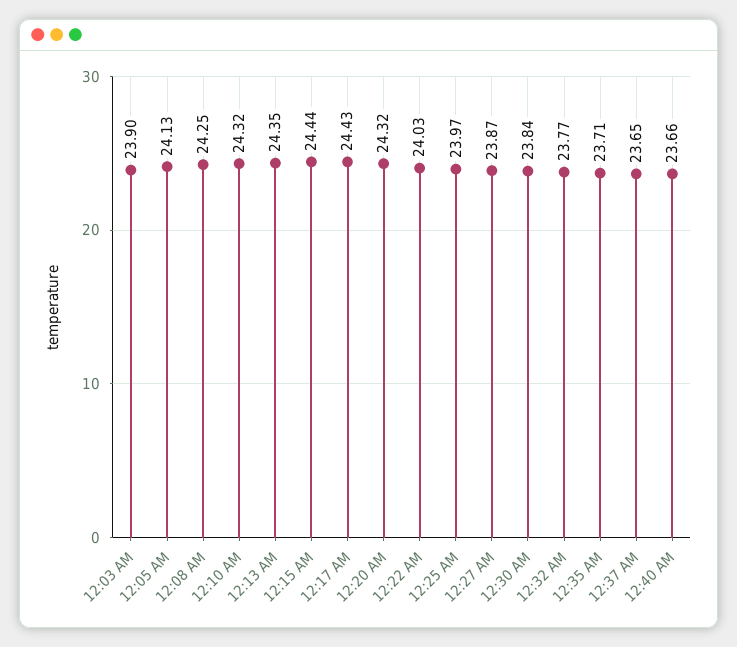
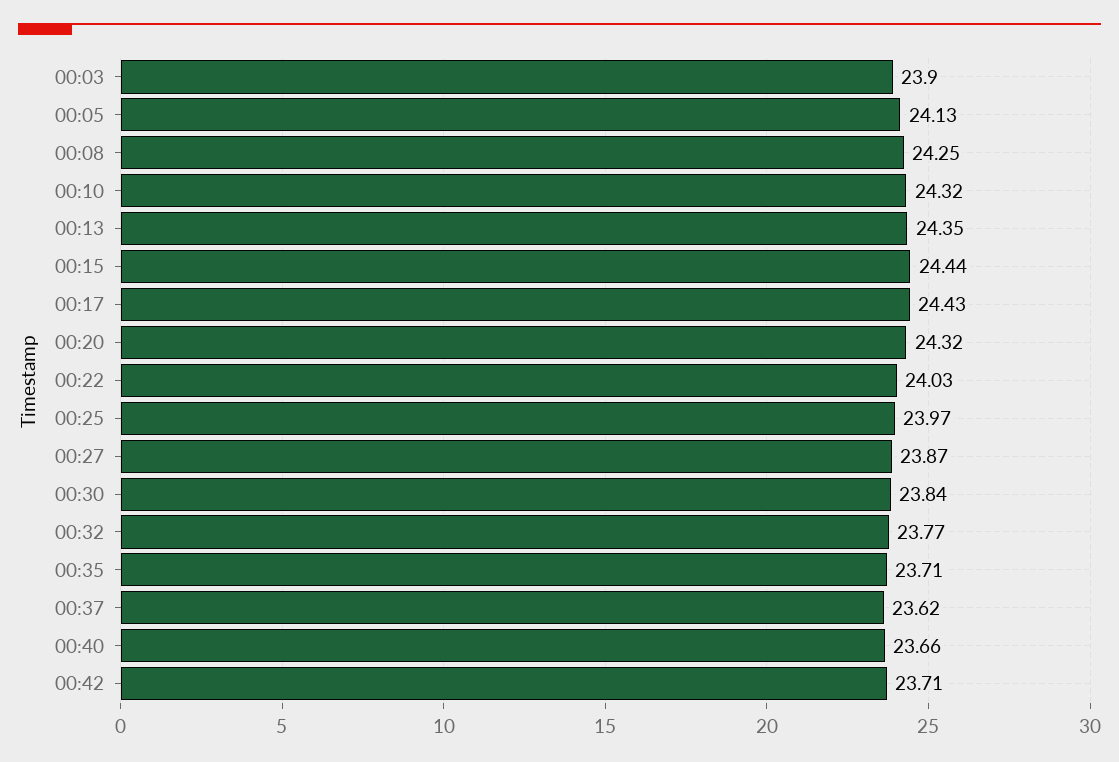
12:37 AM: 23.65 -> 23.62
00:42: none -> 23.71

